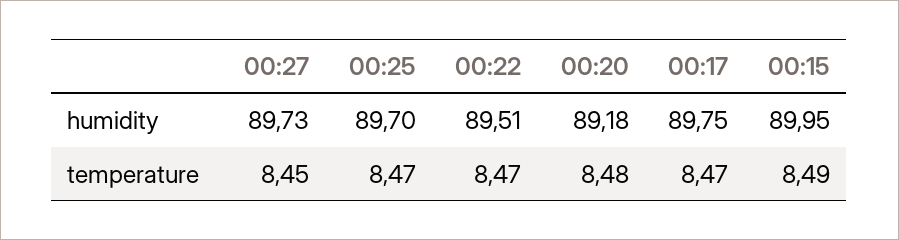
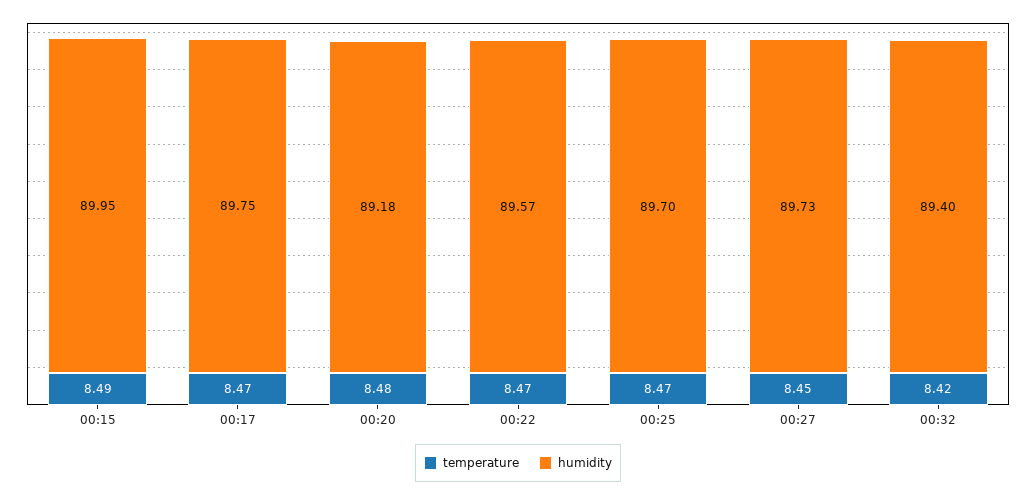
humidity, 00:22: 89.51 -> 89.57
temperature, 00:32: none -> 8.42
humidity, 00:32: none -> 89.4

